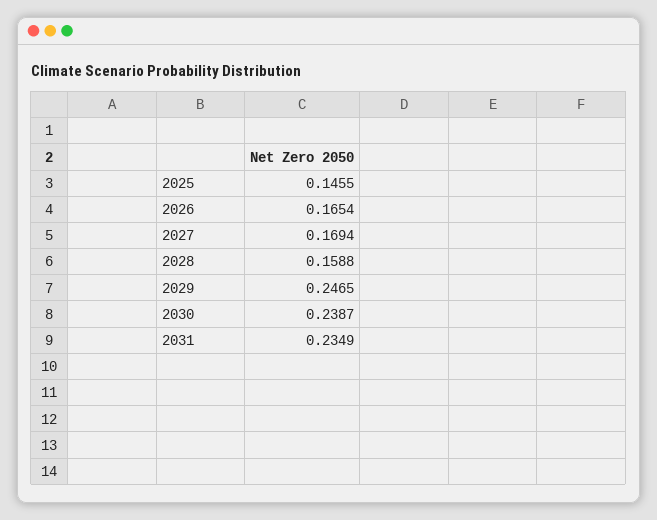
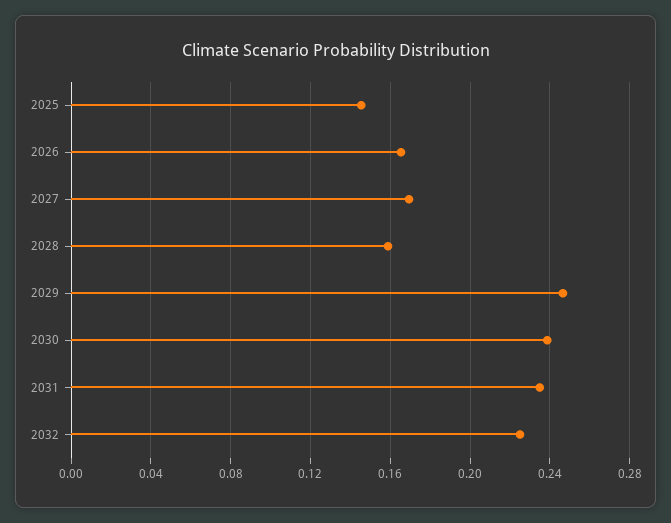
2032: none -> 0.225

